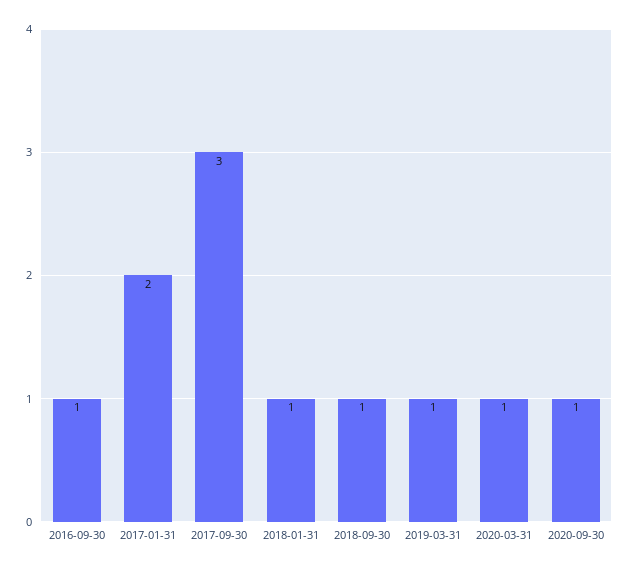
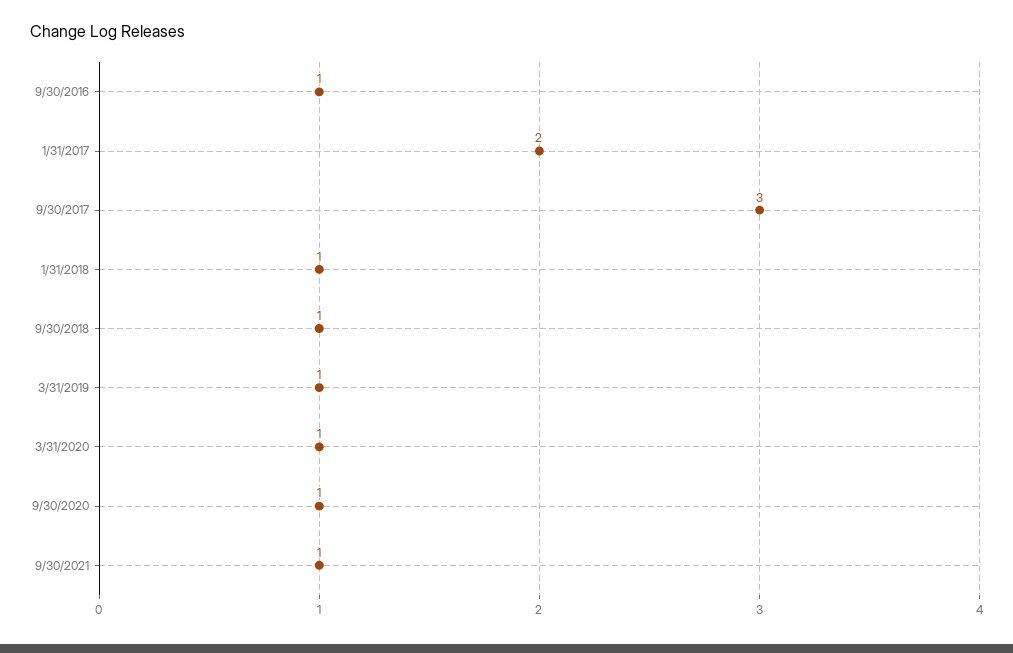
9/30/2021: none -> 1

